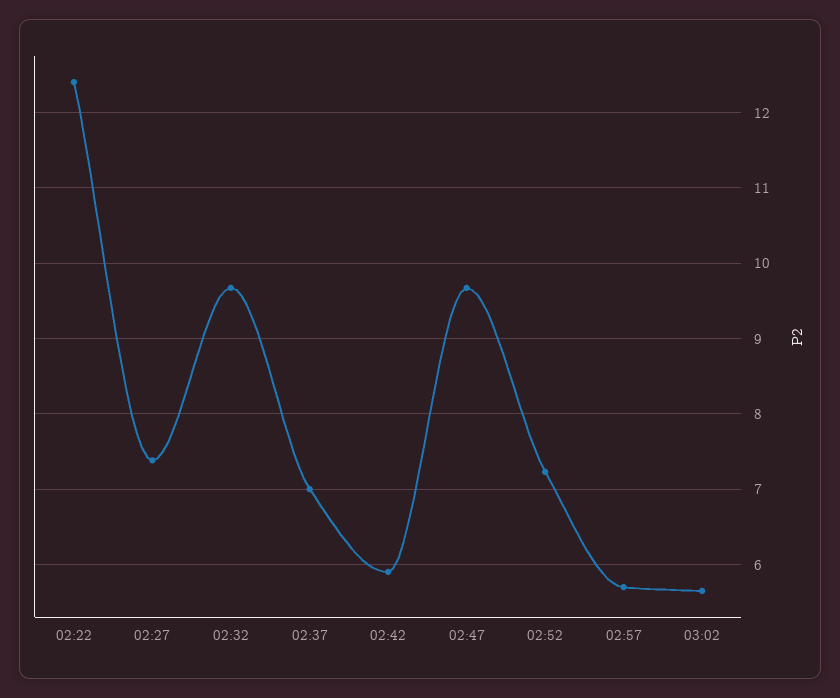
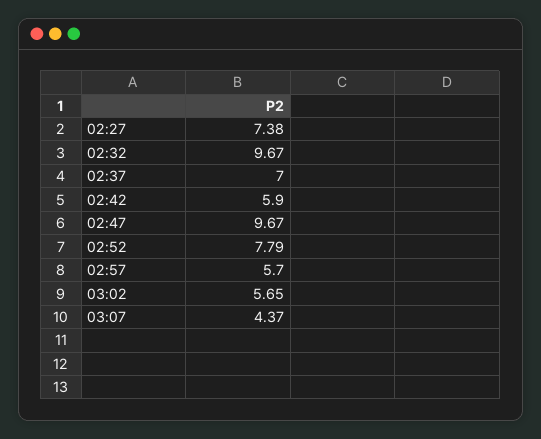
02:22: 12.4 -> none
02:52: 7.2 -> 7.79
03:07: none -> 4.37

